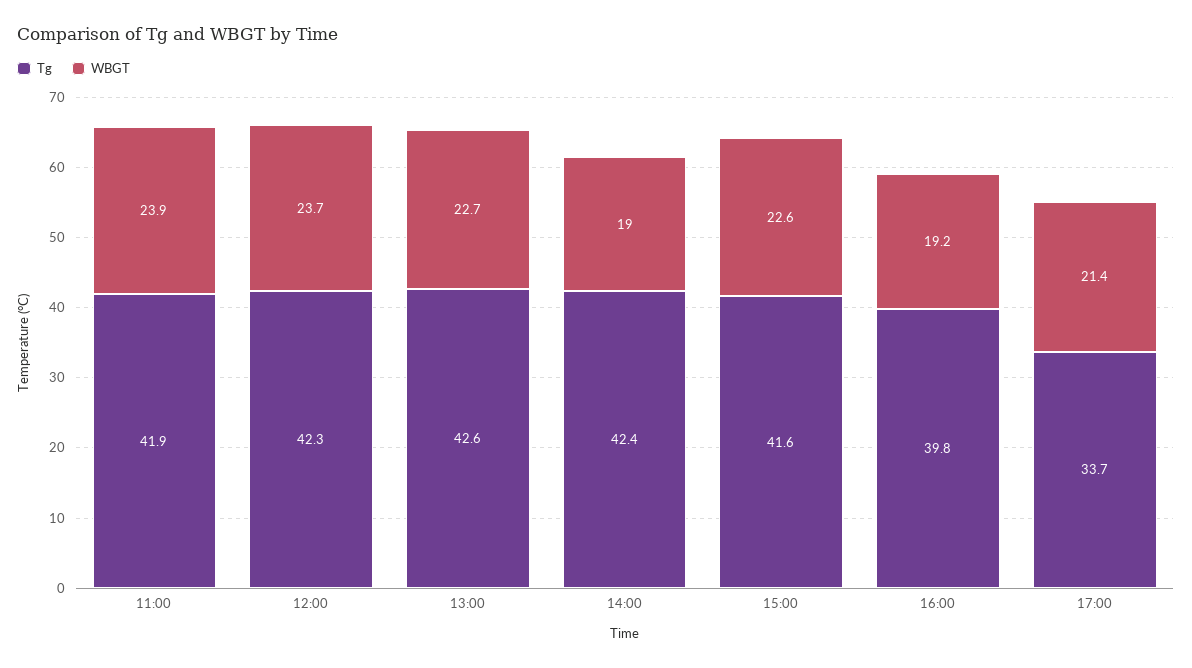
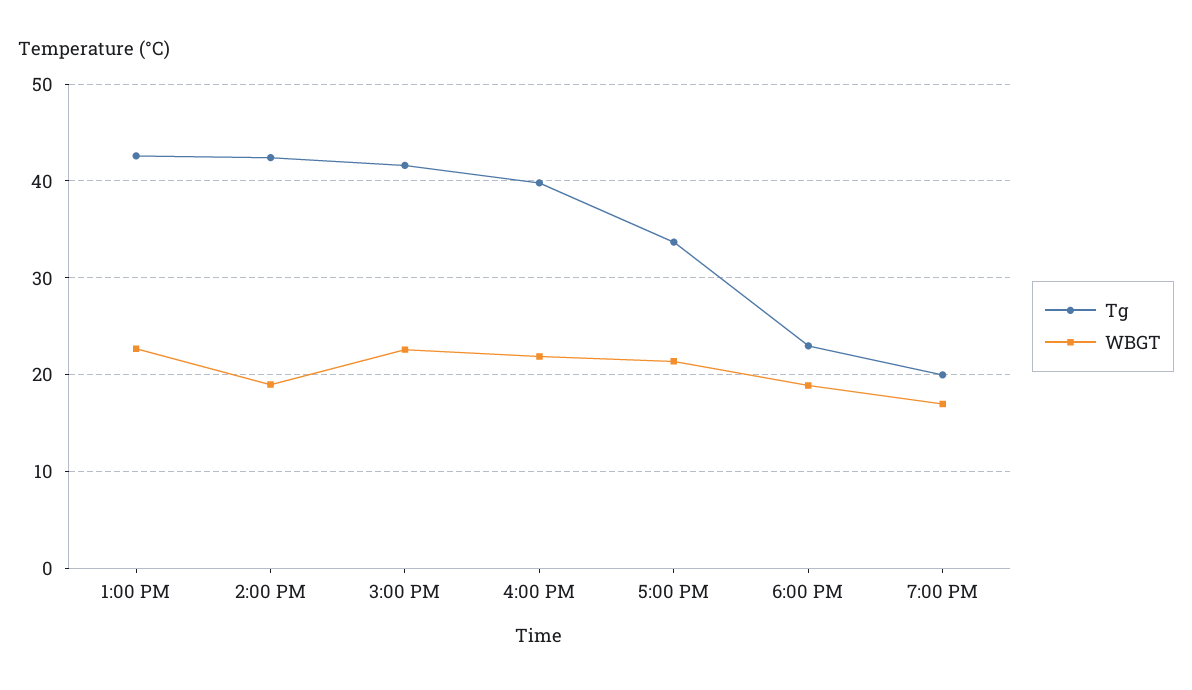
Tg, 11:00: 41.9 -> none
WBGT, 11:00: 23.9 -> none
Tg, 12:00: 42.3 -> none
WBGT, 12:00: 23.7 -> none
WBGT, 16:00: 19.2 -> 22
Tg, 6:00 PM: none -> 23
WBGT, 6:00 PM: none -> 19
Tg, 7:00 PM: none -> 20
WBGT, 7:00 PM: none -> 17

